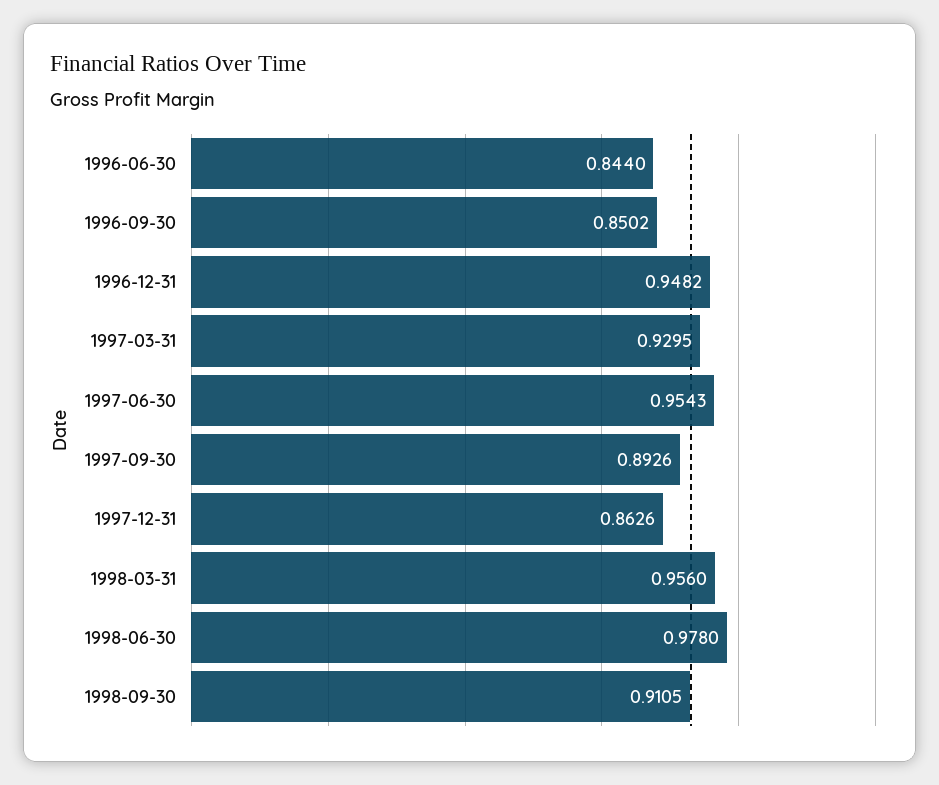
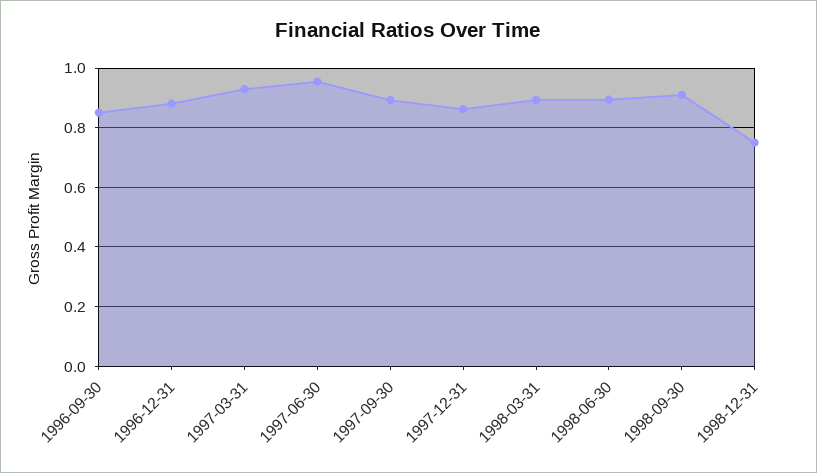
1996-06-30: 0.844 -> none
1996-12-31: 0.9482 -> 0.875
1998-03-31: 0.956 -> 0.9
1998-06-30: 0.978 -> 0.9
1998-12-31: none -> 0.75

